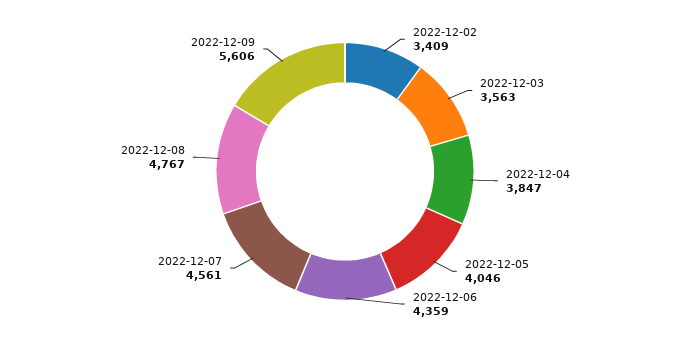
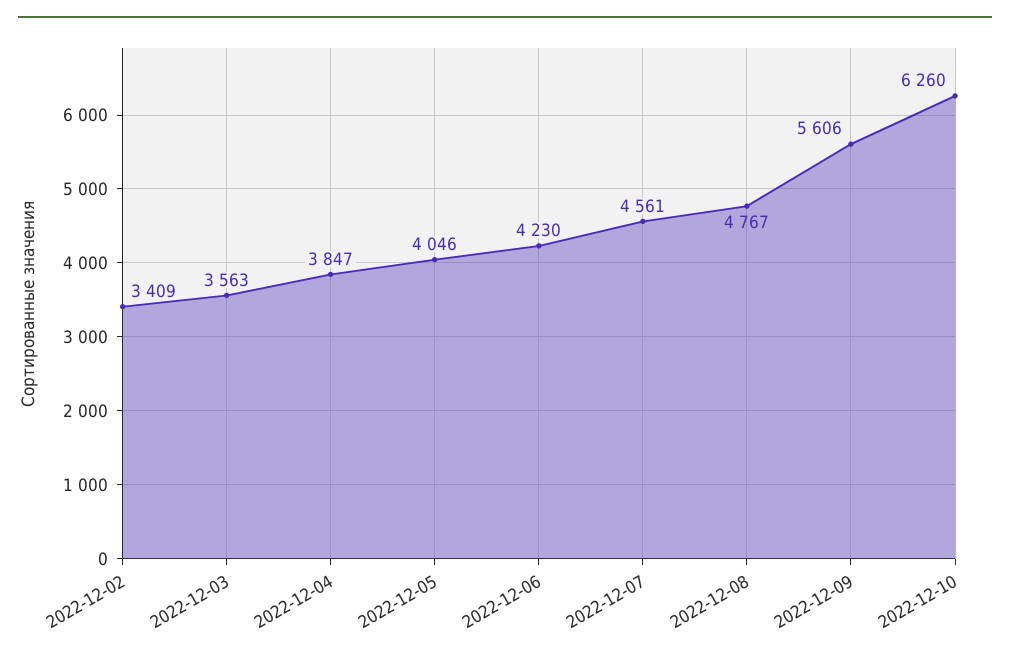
2022-12-06: 4359 -> 4230
2022-12-10: none -> 6260

